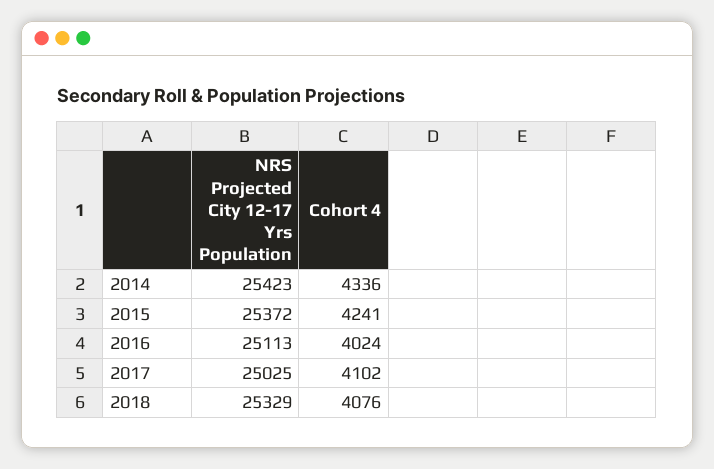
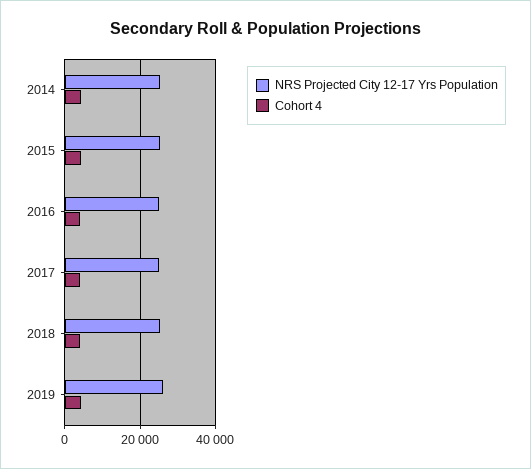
NRS Projected City 12-17 Yrs Population, 2019: none -> 26000
Cohort 4, 2019: none -> 4000

